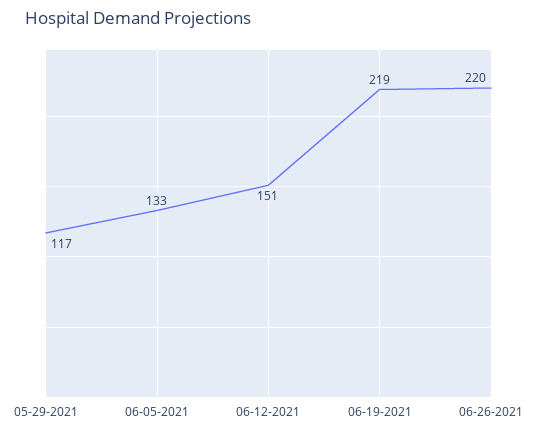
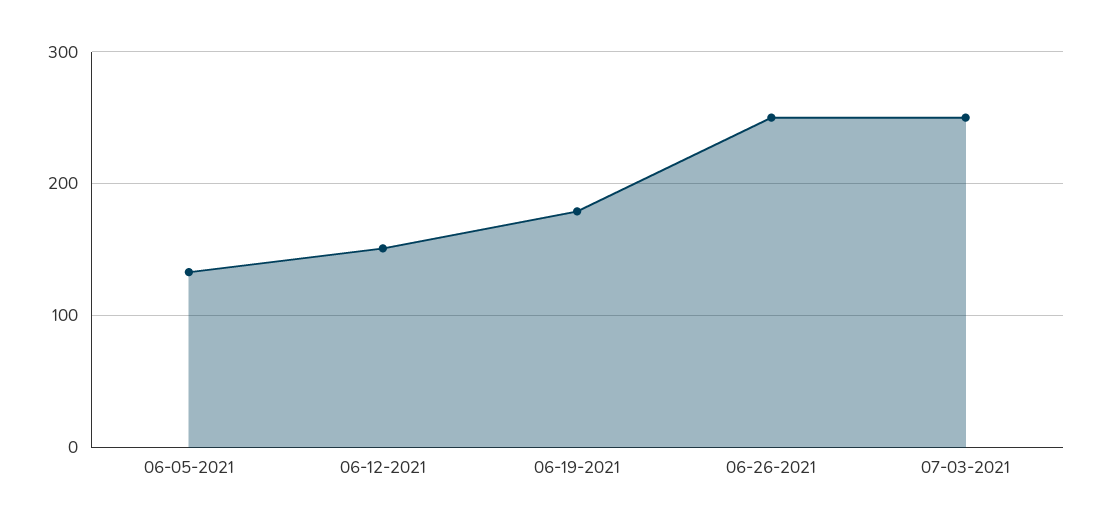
05-29-2021: 117 -> none
06-19-2021: 219 -> 180
06-26-2021: 220 -> 250
07-03-2021: none -> 250

